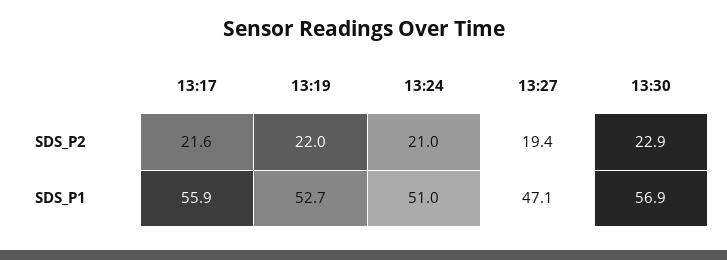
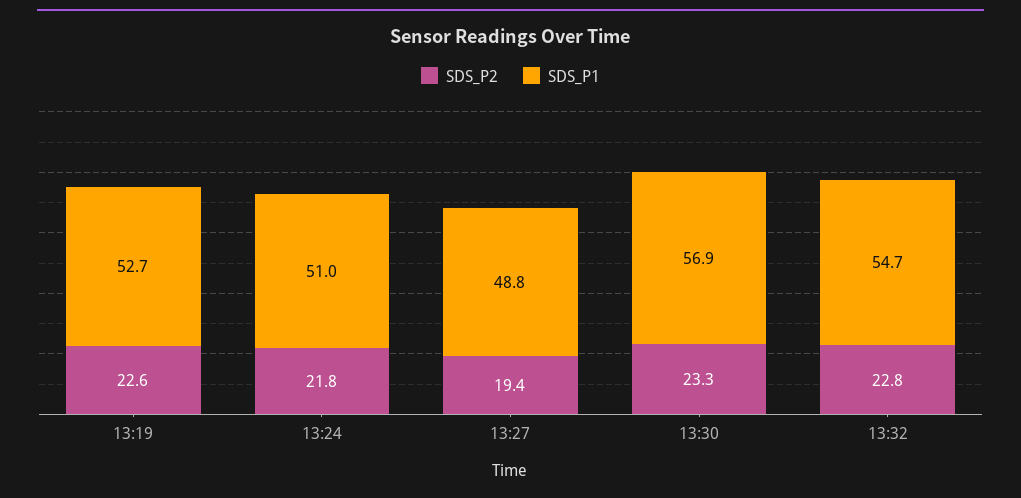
SDS_P2, 13:17: 21.6 -> none
SDS_P2, 13:19: 22 -> 22.6
SDS_P2, 13:24: 21 -> 21.8
SDS_P2, 13:30: 22.9 -> 23.3
SDS_P1, 13:17: 55.9 -> none
SDS_P1, 13:27: 47.1 -> 48.8
SDS_P2, 13:32: none -> 22.8
SDS_P1, 13:32: none -> 54.7

